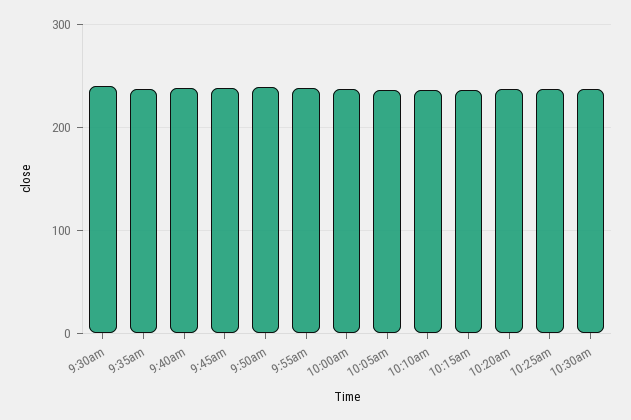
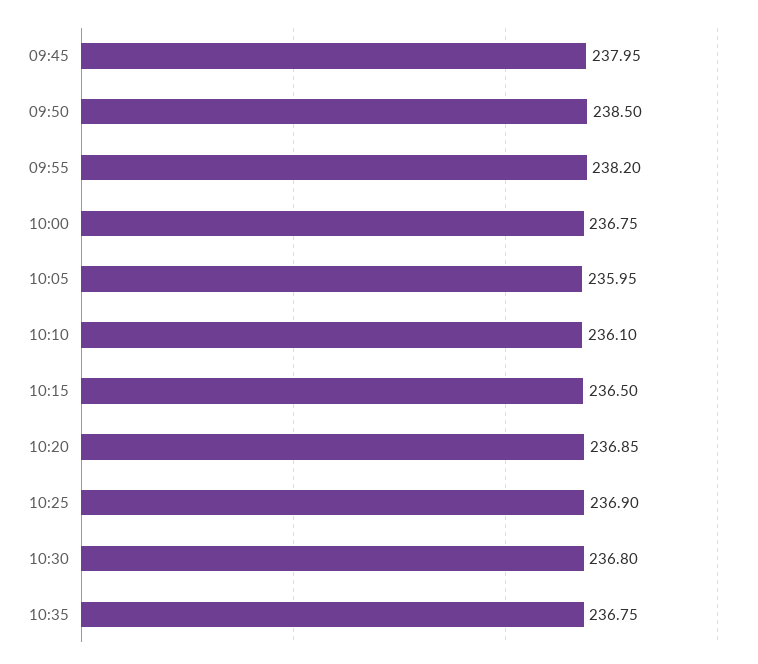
9:30am: 240 -> none
9:35am: 240 -> none
9:40am: 240 -> none
10:35: none -> 236.75

